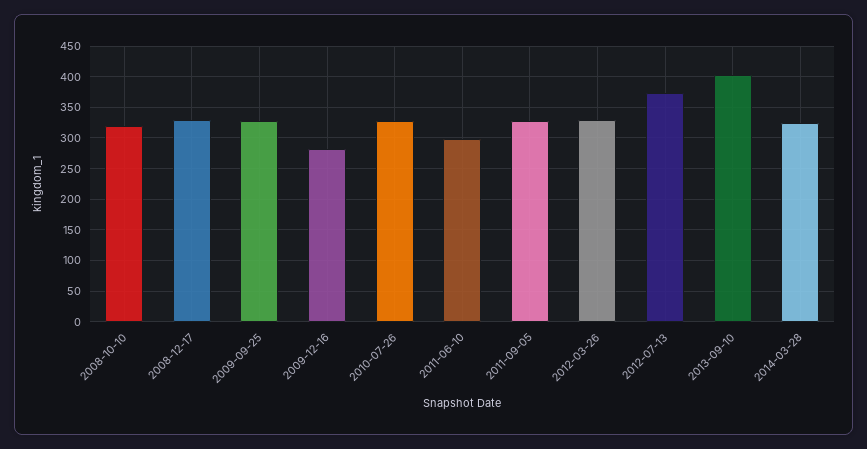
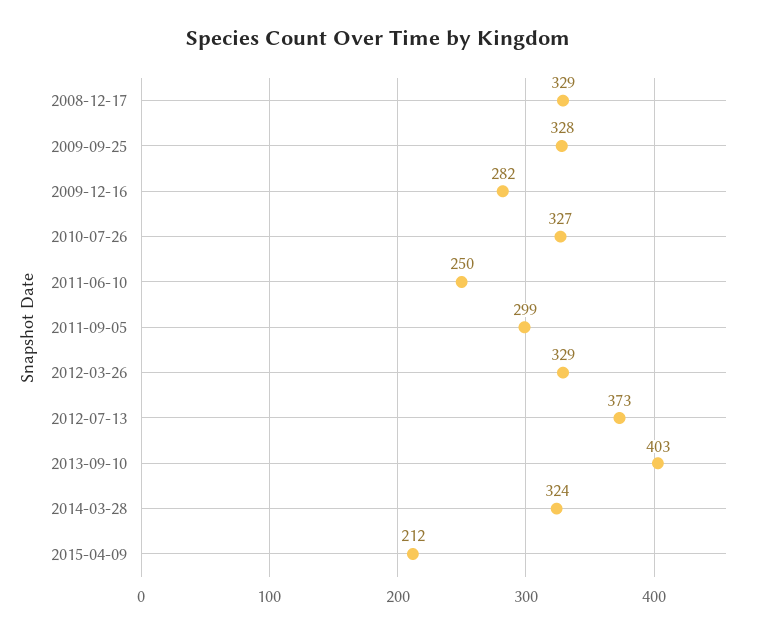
2008-10-10: 320 -> none
2011-06-10: 300 -> 250
2011-09-05: 330 -> 299
2015-04-09: none -> 212

